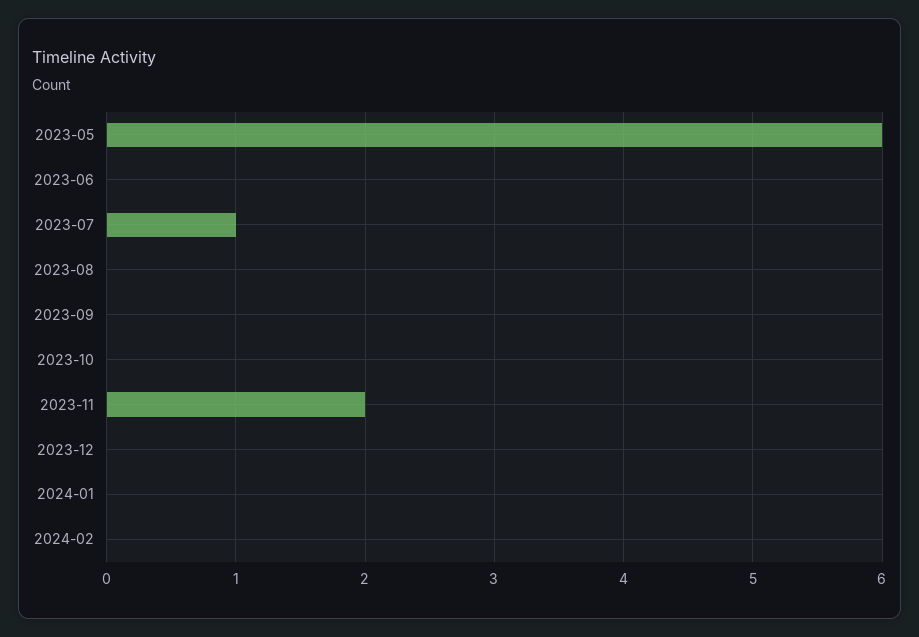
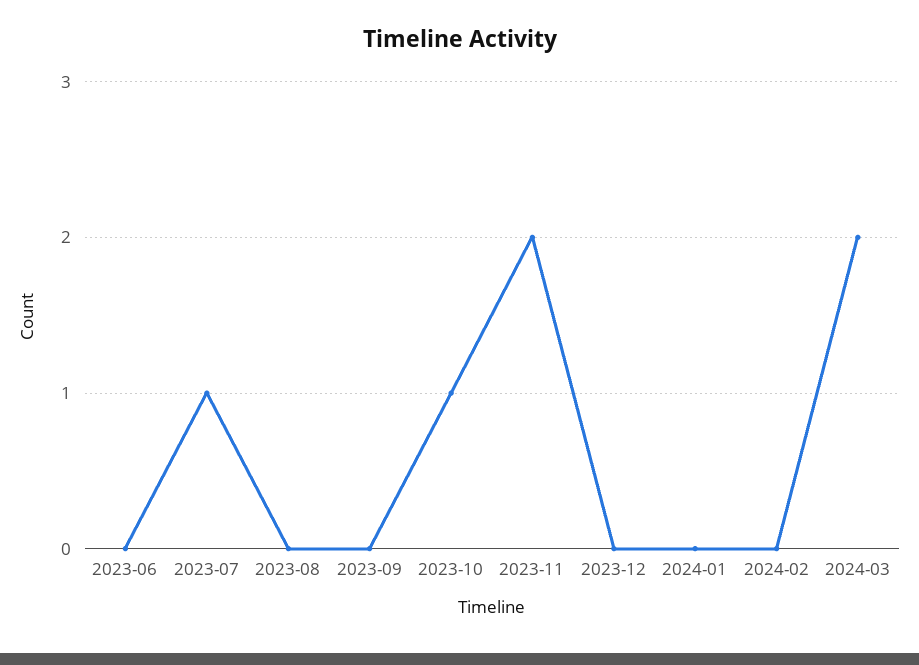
2023-05: 6 -> none
2023-10: 0 -> 1
2024-03: none -> 2

